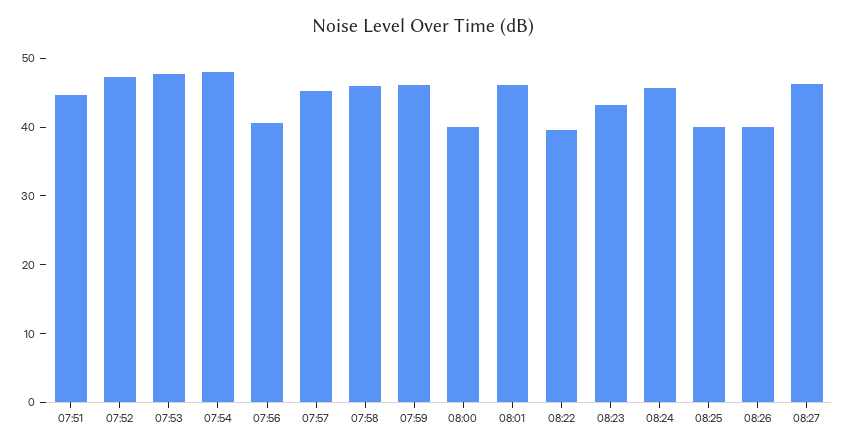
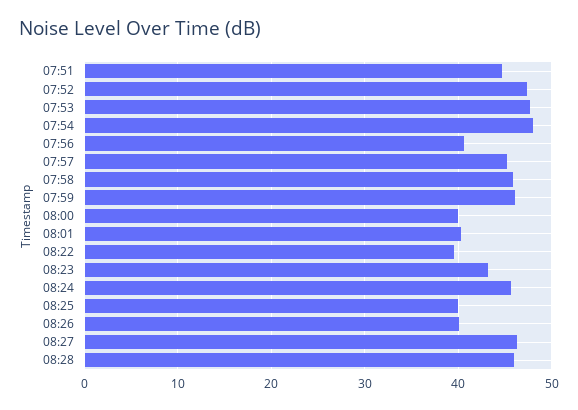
08:01: 46 -> 40
08:28: none -> 46

